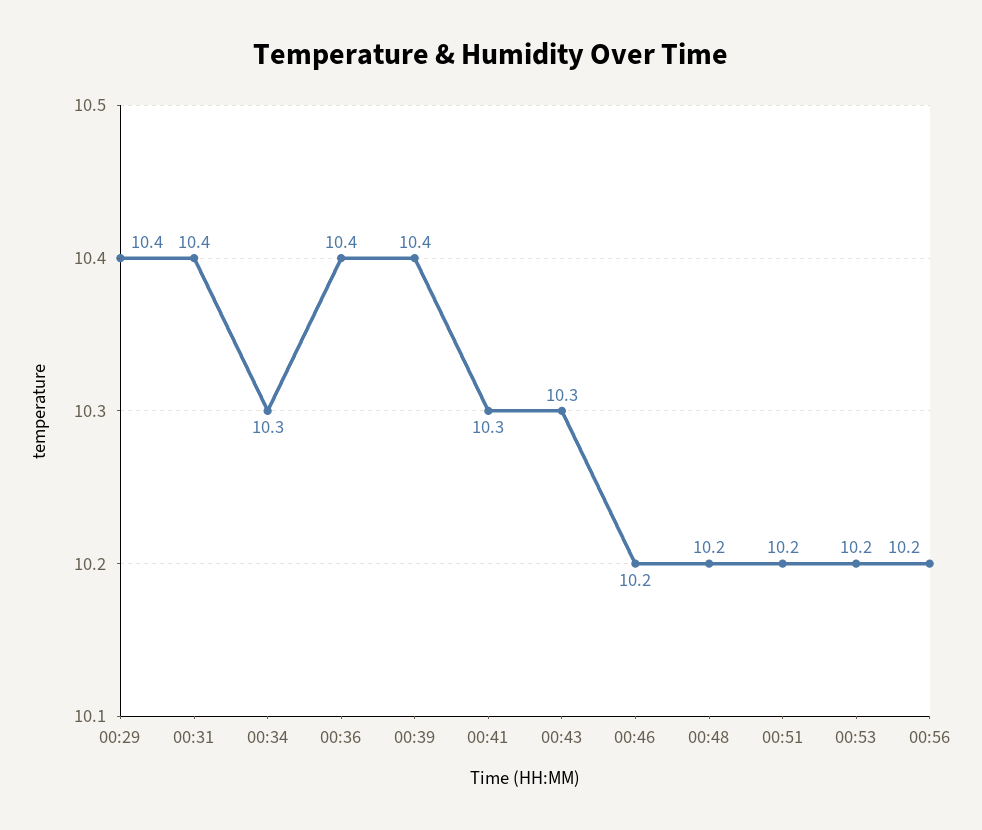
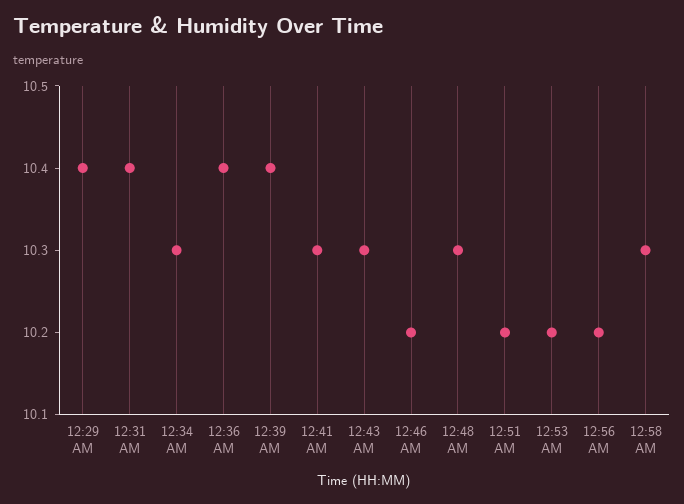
00:48: 10.2 -> 10.3
12:58 AM: none -> 10.3

